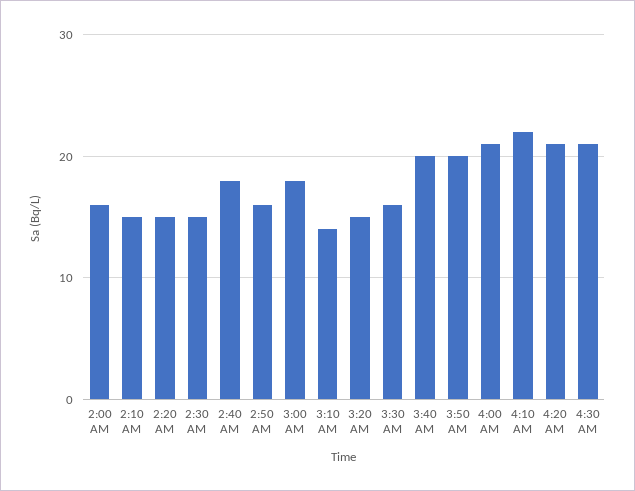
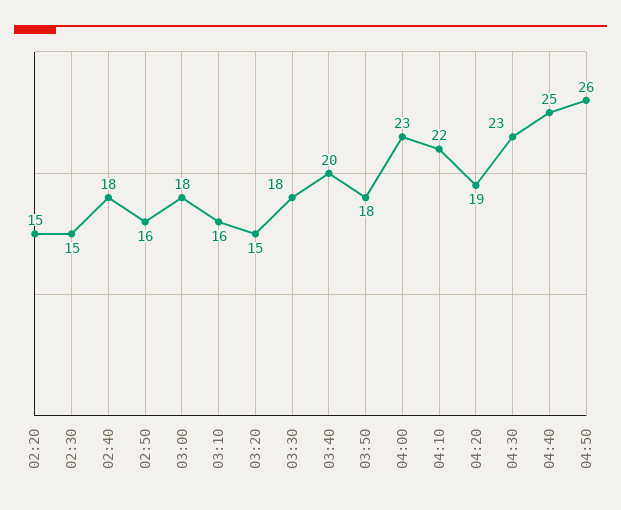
2:00 AM: 16 -> none
2:10 AM: 15 -> none
3:10 AM: 14 -> 16
3:30 AM: 16 -> 18
3:50 AM: 20 -> 18
4:00 AM: 21 -> 23
4:20 AM: 21 -> 19
4:30 AM: 21 -> 23
04:40: none -> 25
04:50: none -> 26

